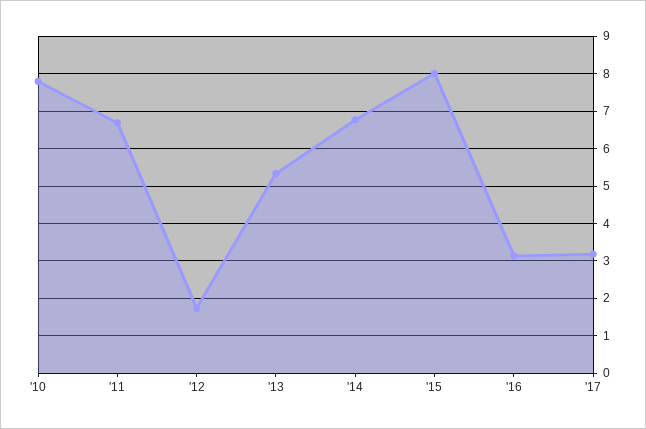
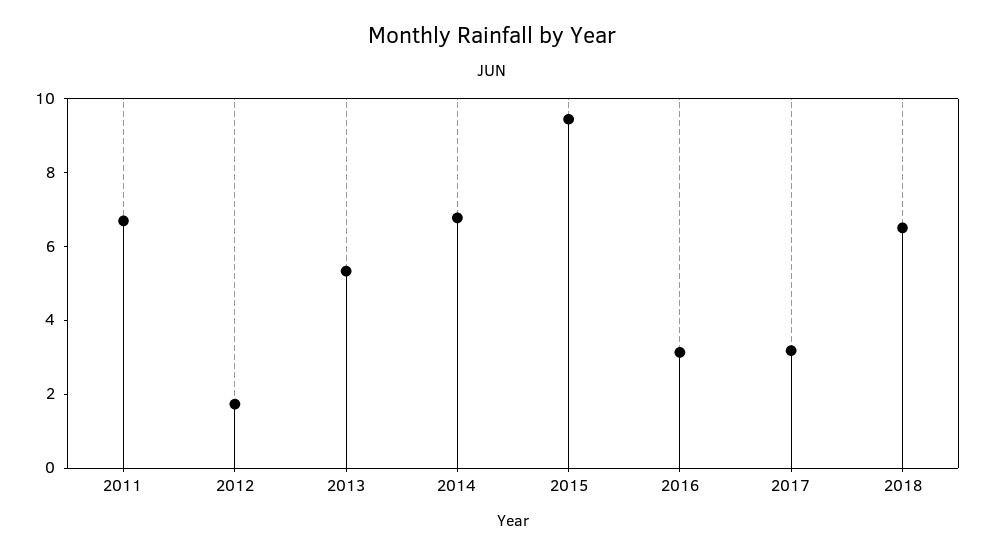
'10: 7.8 -> none
'15: 8 -> 9.5
2018: none -> 6.5

